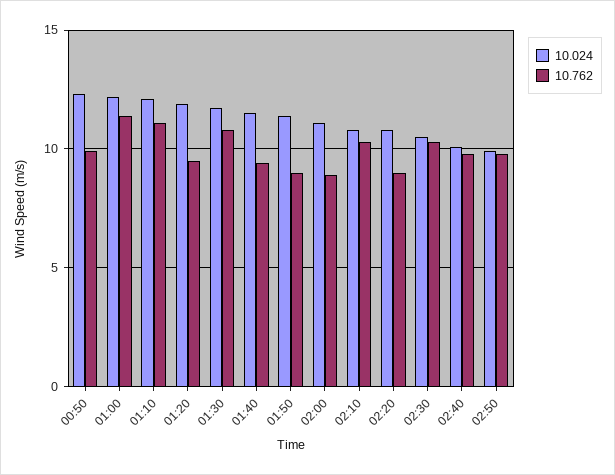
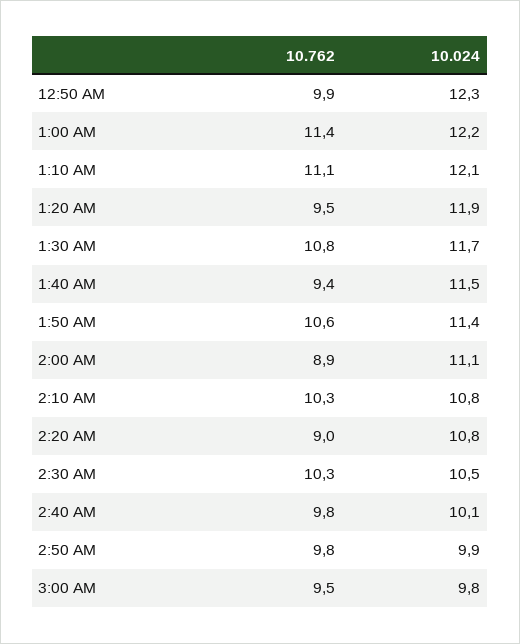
10.762, 01:50: 9 -> 10.6
10.762, 3:00 AM: none -> 9.5
10.024, 3:00 AM: none -> 9.8

